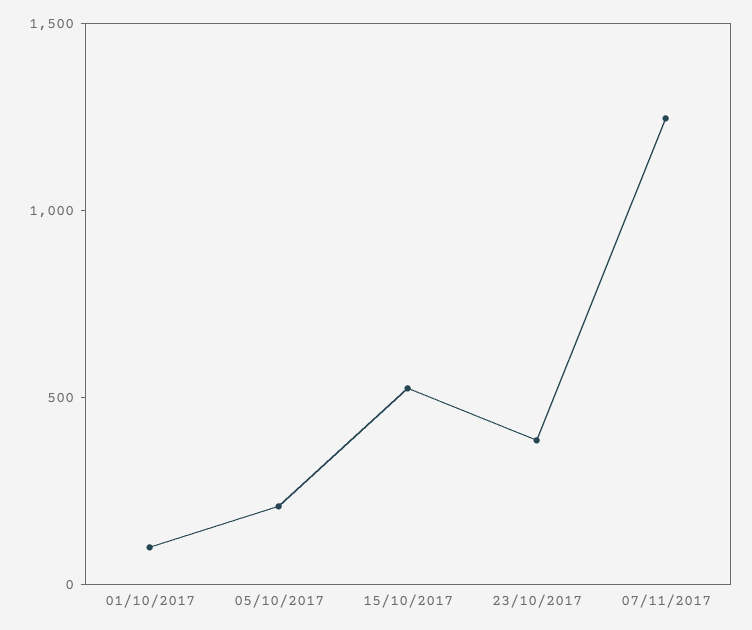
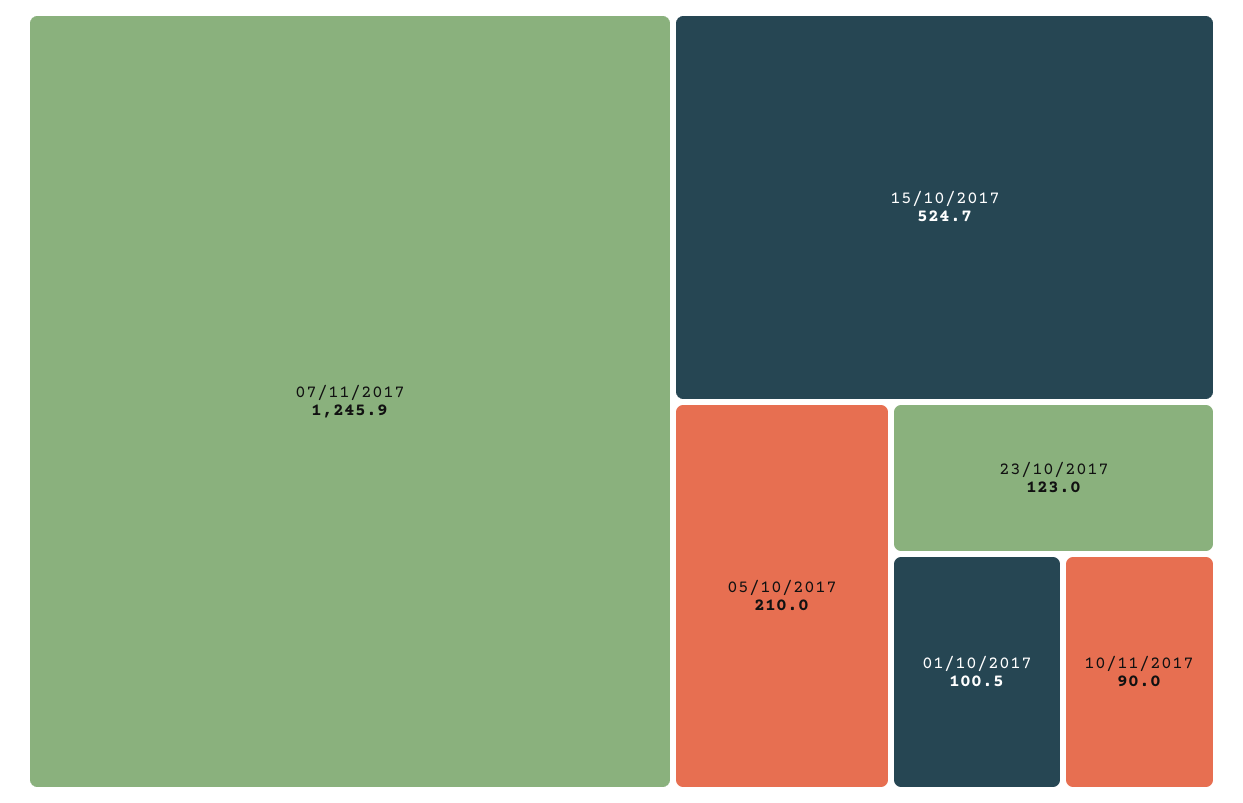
23/10/2017: 400 -> 123
10/11/2017: none -> 90

